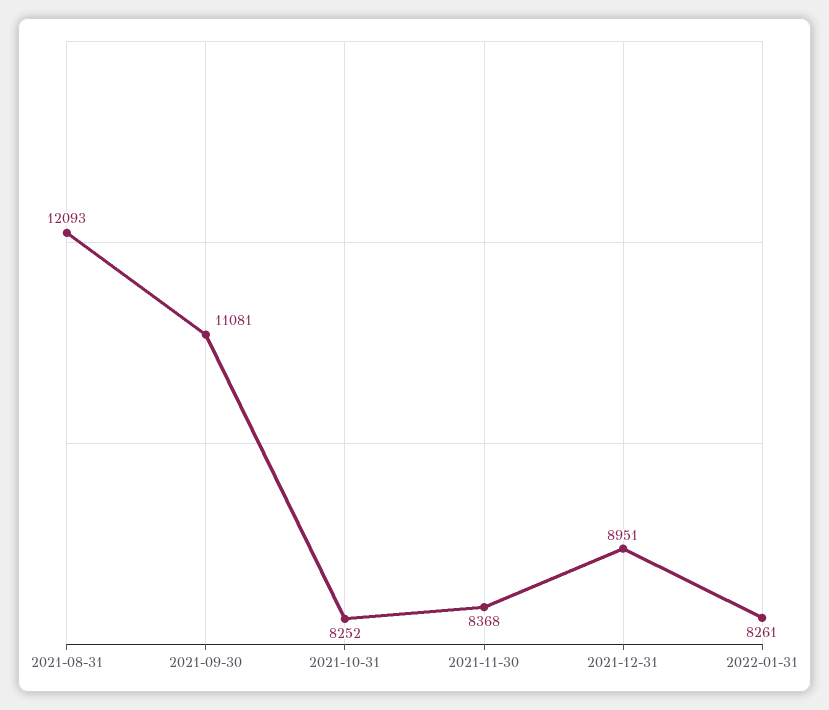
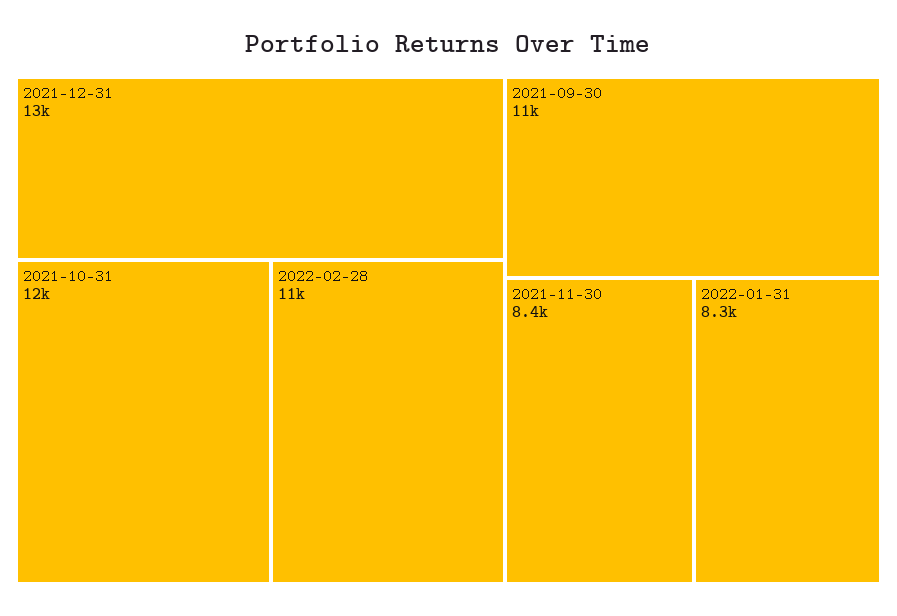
2021-08-31: 12093 -> none
2021-10-31: 8252 -> 12000
2021-12-31: 8951 -> 13000
2022-02-28: none -> 11000

